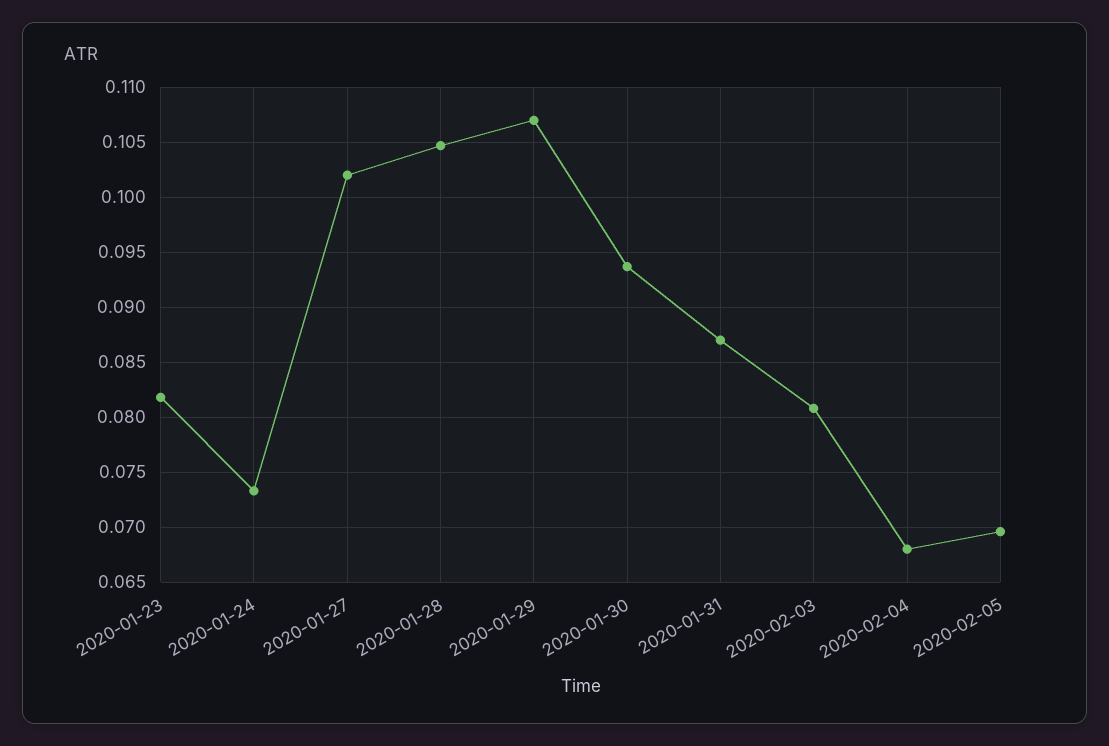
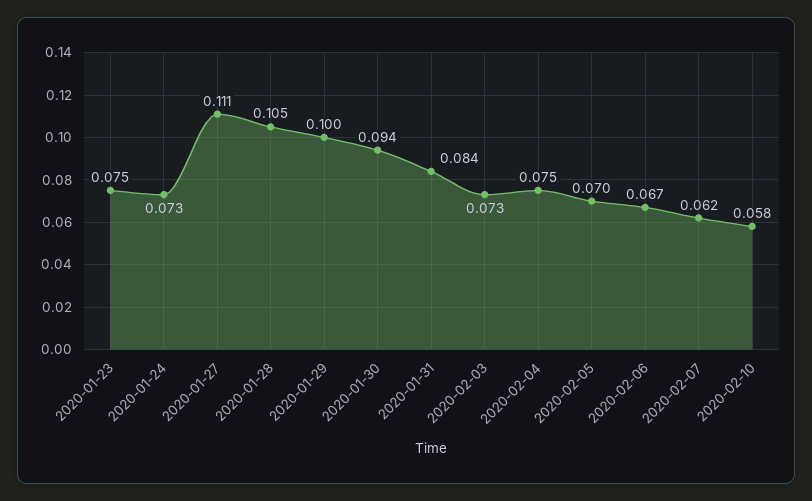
2020-01-23: 0.082 -> 0.075
2020-01-27: 0.102 -> 0.111
2020-01-29: 0.107 -> 0.1
2020-01-31: 0.087 -> 0.084
2020-02-03: 0.081 -> 0.073
2020-02-04: 0.068 -> 0.075
2020-02-06: none -> 0.067
2020-02-07: none -> 0.062
2020-02-10: none -> 0.058

